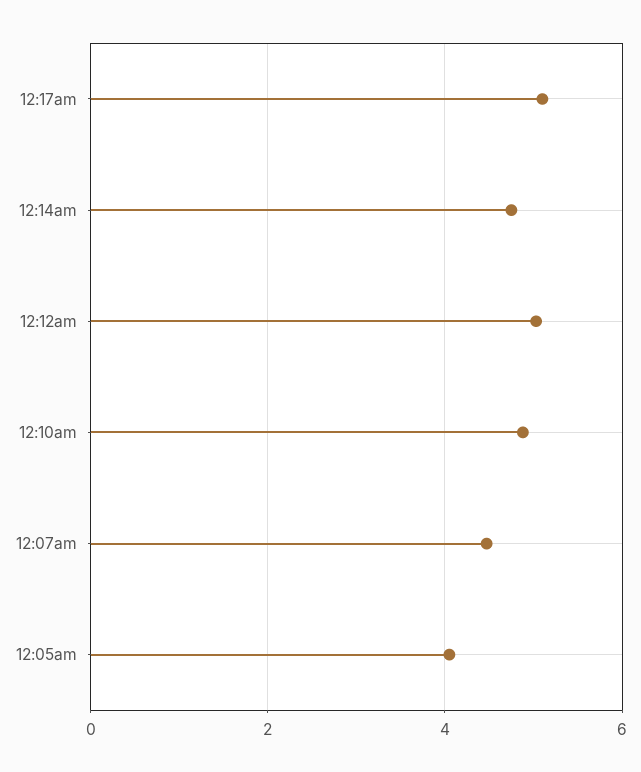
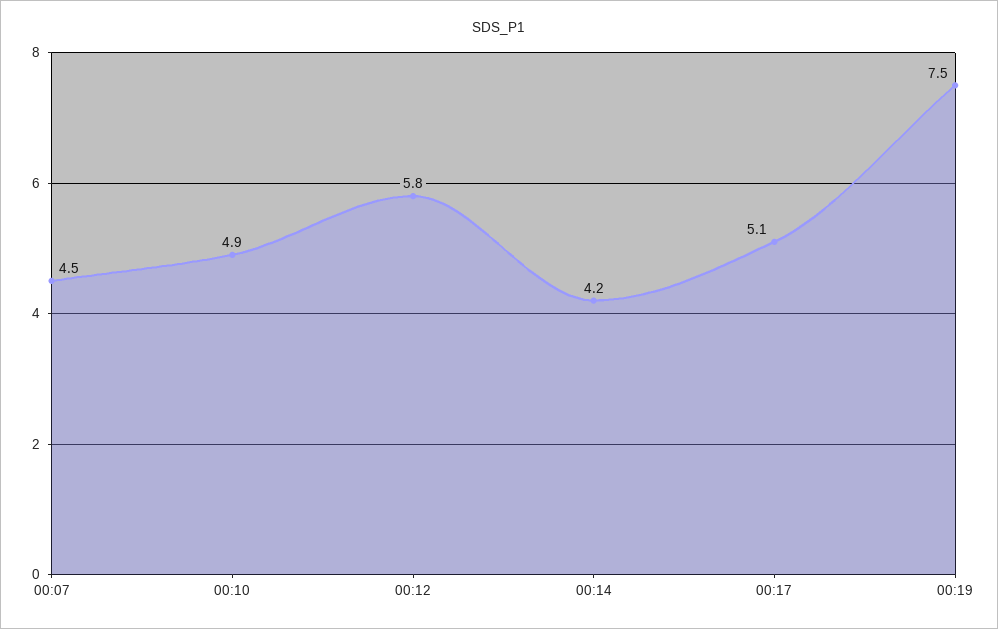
12:14am: 4.8 -> 4.2
12:12am: 5 -> 5.8
12:05am: 4 -> none
00:19: none -> 7.5

